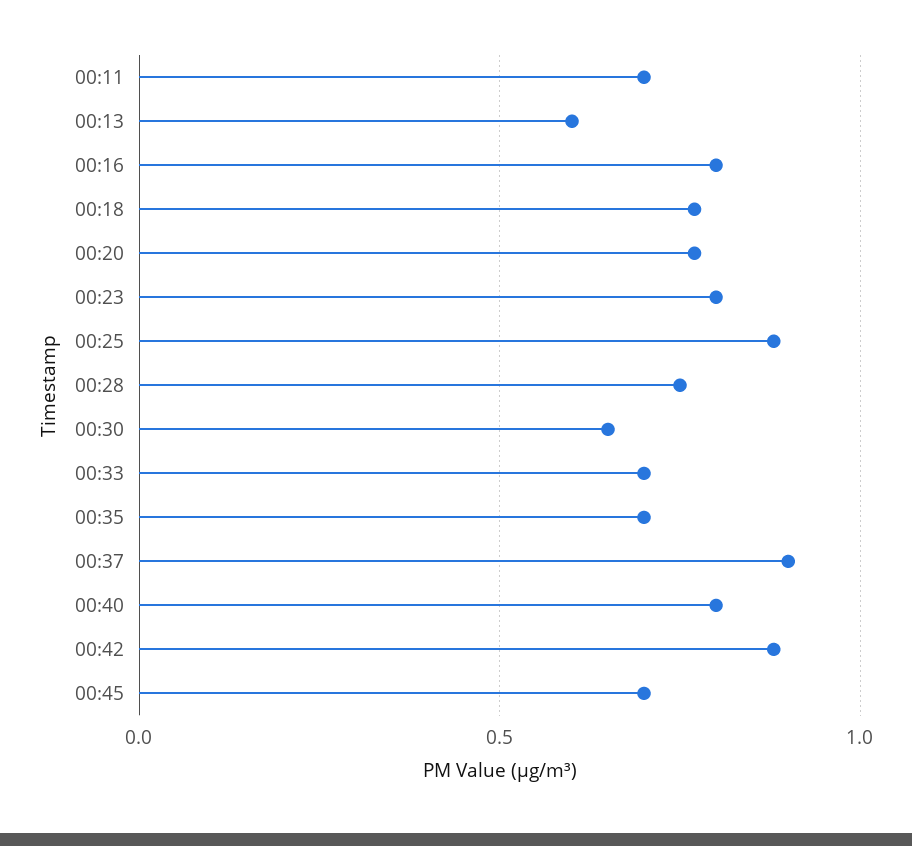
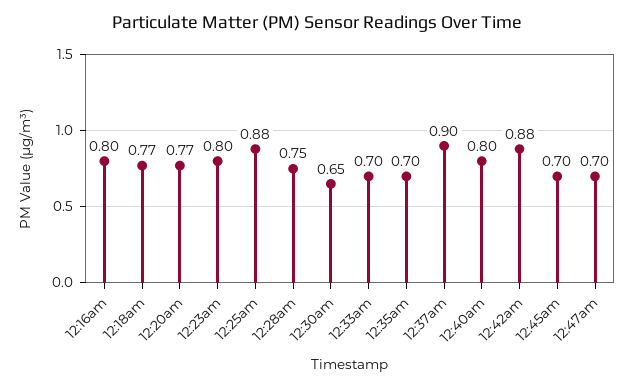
00:11: 0.7 -> none
00:13: 0.6 -> none
12:47am: none -> 0.7

